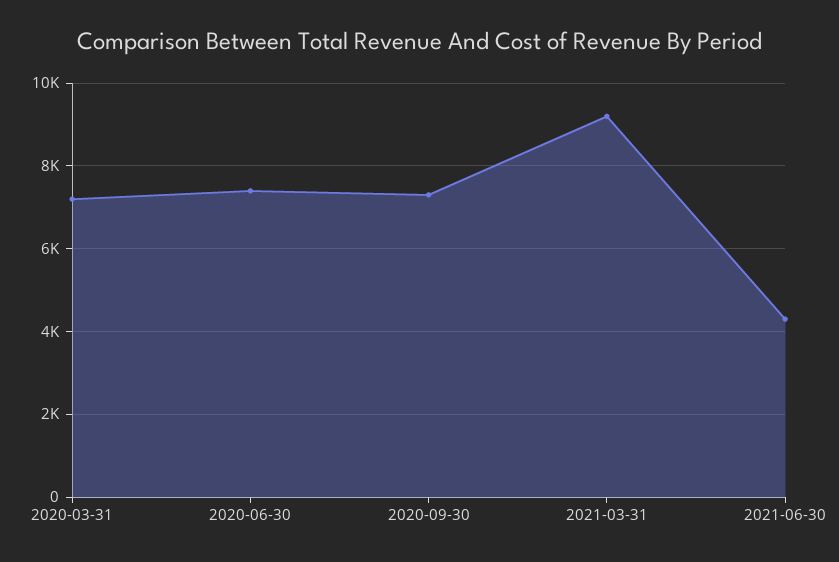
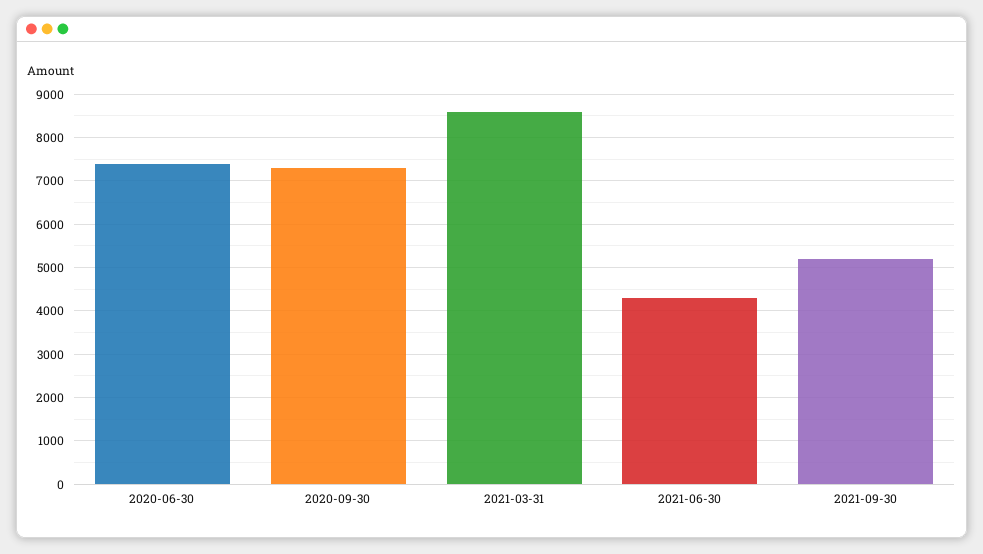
2020-03-31: 7200 -> none
2021-03-31: 9200 -> 8600
2021-09-30: none -> 5200

